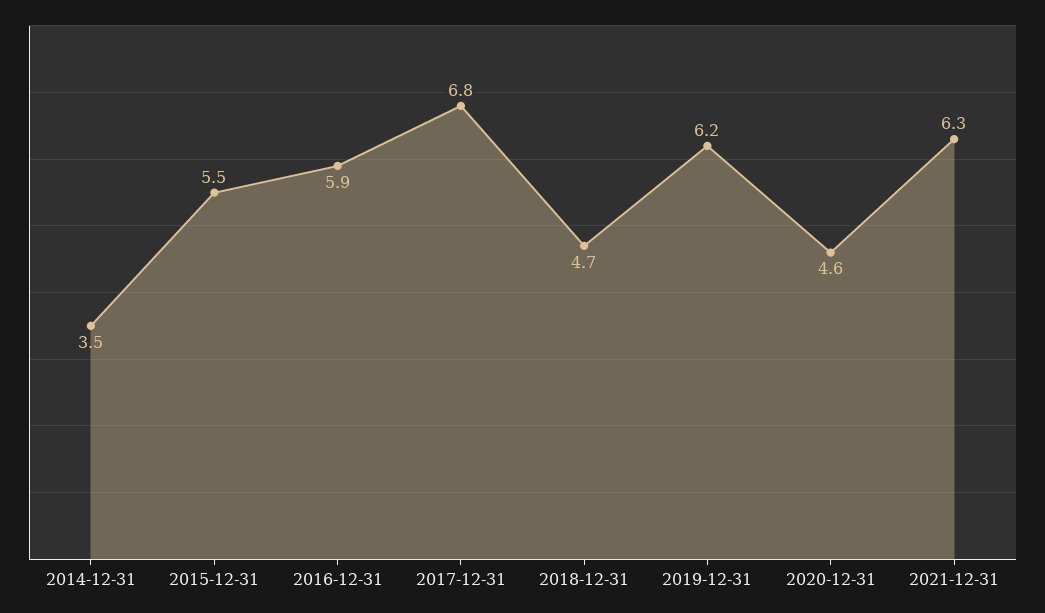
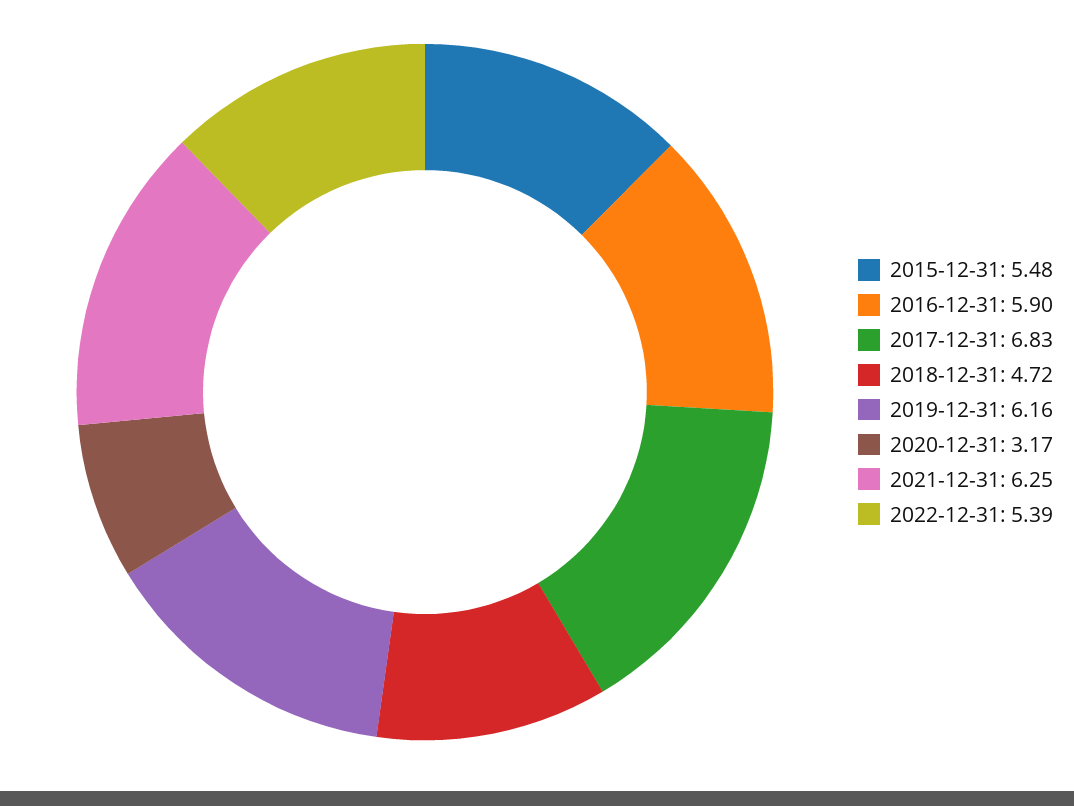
2014-12-31: 3.5 -> none
2020-12-31: 4.6 -> 3.17
2022-12-31: none -> 5.39

